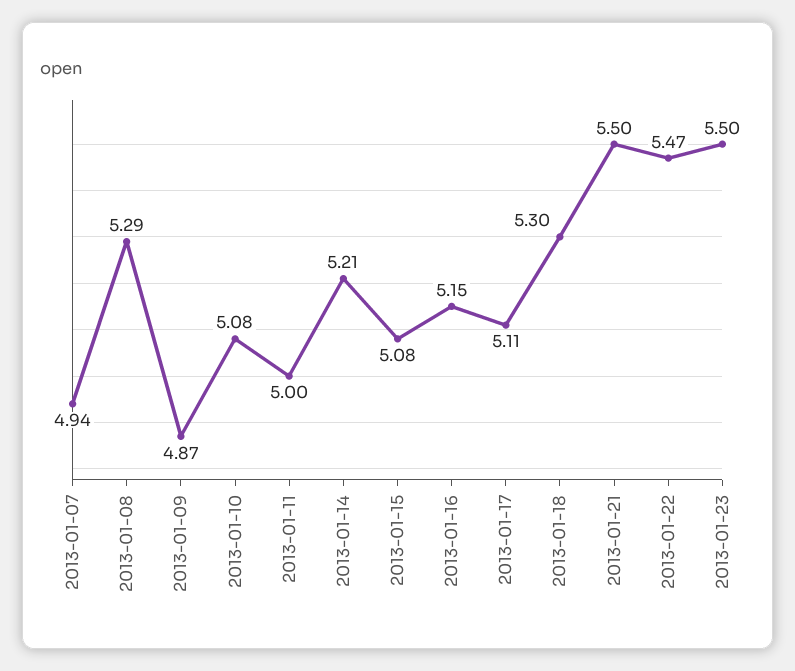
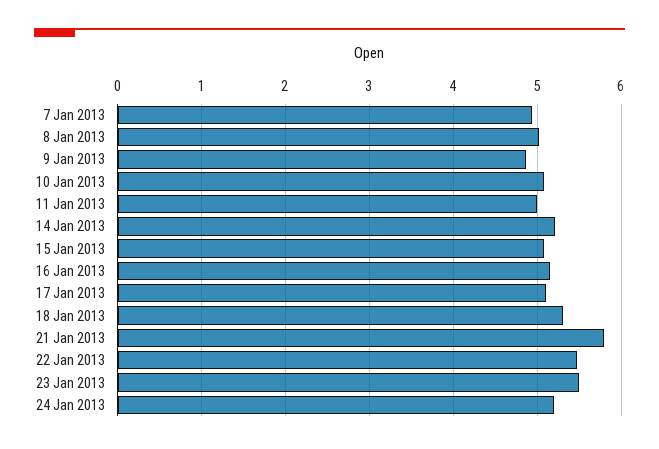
2013-01-08: 5.29 -> 5
2013-01-21: 5.5 -> 5.8
24 Jan 2013: none -> 5.2

